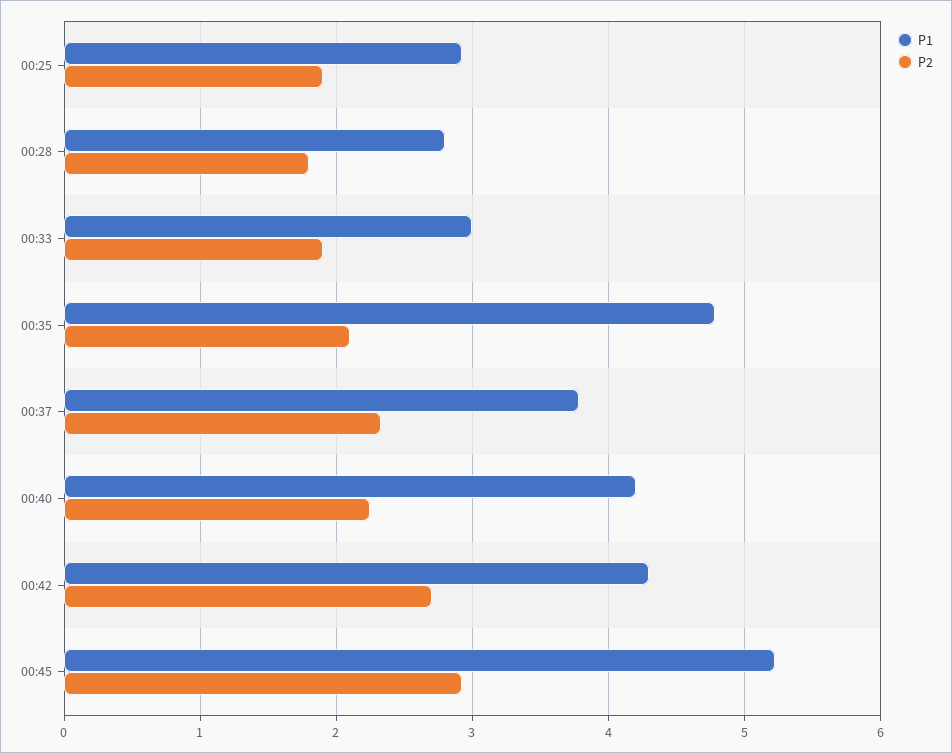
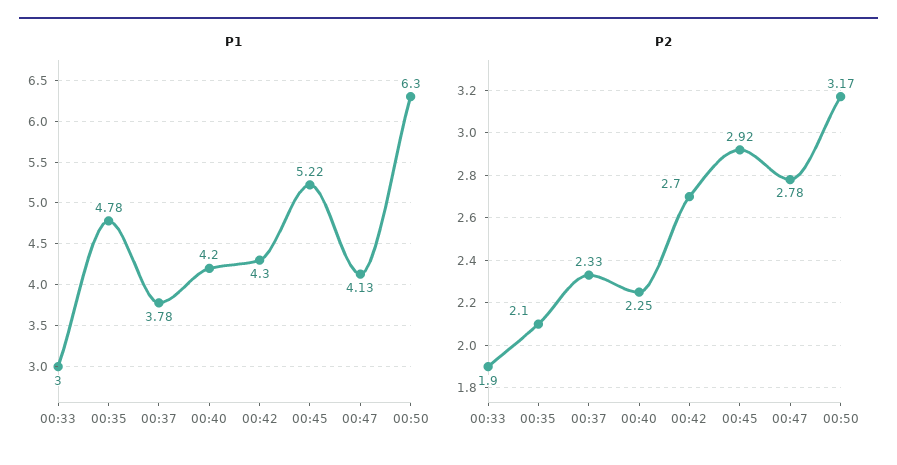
P1, 00:25: 2.9 -> none
P2, 00:25: 1.9 -> none
P1, 00:28: 2.8 -> none
P2, 00:28: 1.8 -> none
P1, 00:47: none -> 4.13
P1, 00:50: none -> 6.3
P2, 00:47: none -> 2.78
P2, 00:50: none -> 3.17

